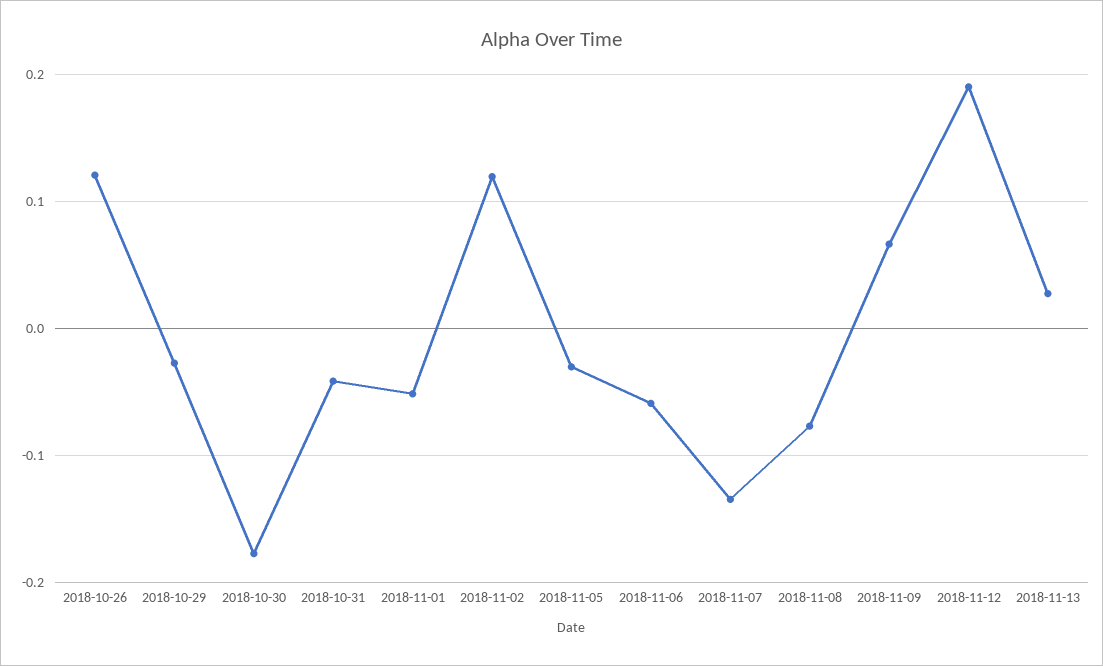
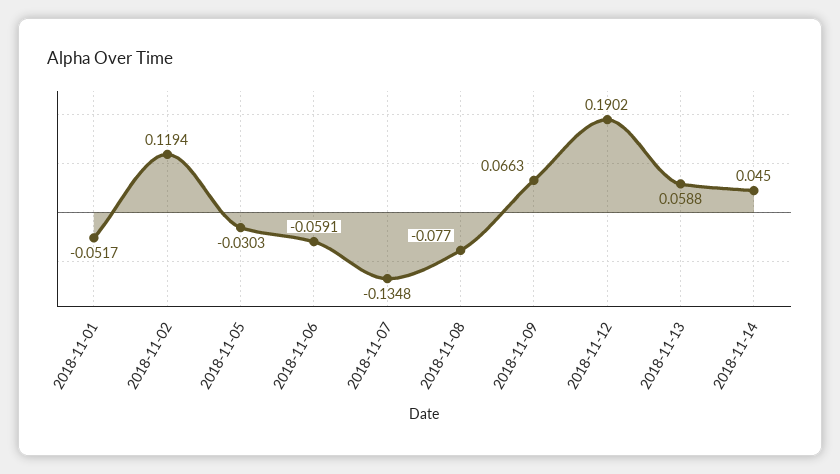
2018-10-26: 0.12 -> none
2018-10-29: -0.03 -> none
2018-10-30: -0.18 -> none
2018-10-31: -0.04 -> none
2018-11-13: 0.03 -> 0.0588
2018-11-14: none -> 0.045

